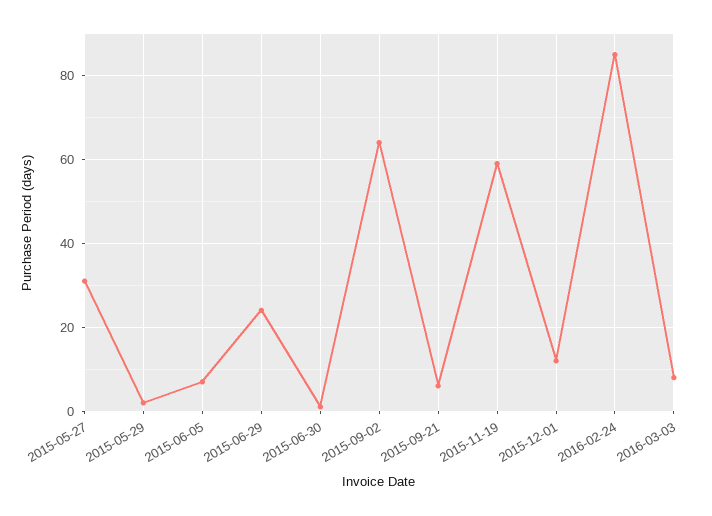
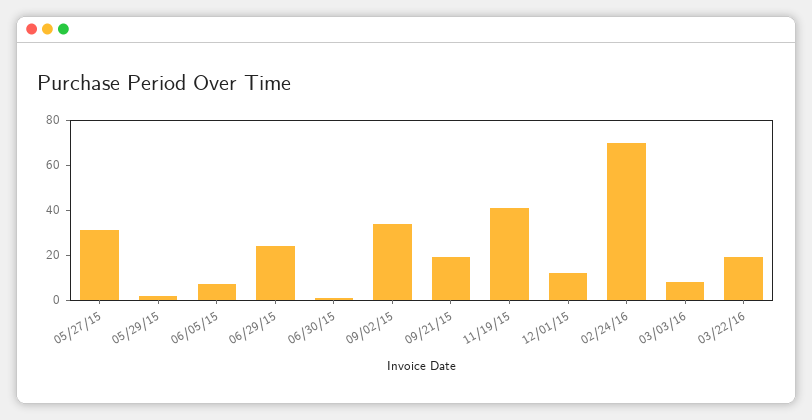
2015-09-02: 65 -> 35
2015-09-21: 5 -> 20
2015-11-19: 60 -> 40
2016-02-24: 85 -> 70
03/22/16: none -> 20

